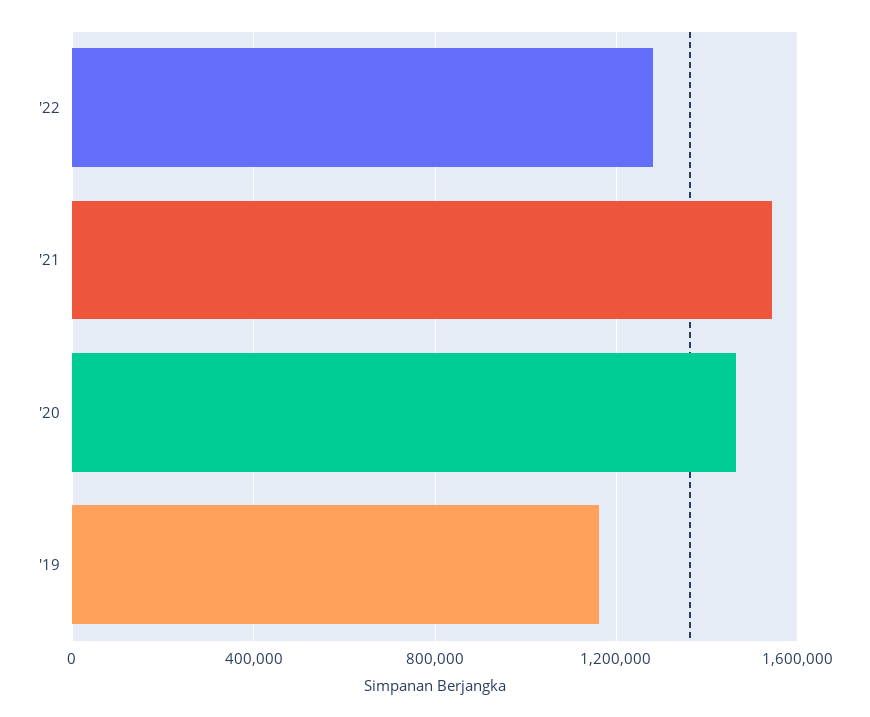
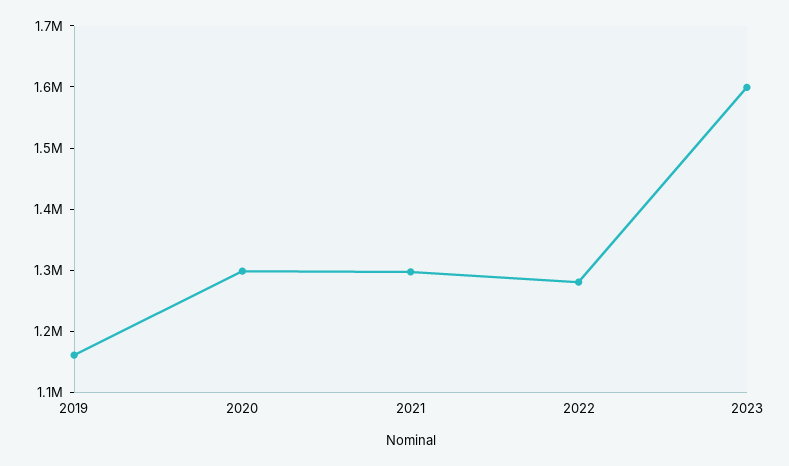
'21: 1550000 -> 1300000
'20: 1450000 -> 1300000
2023: none -> 1600000

